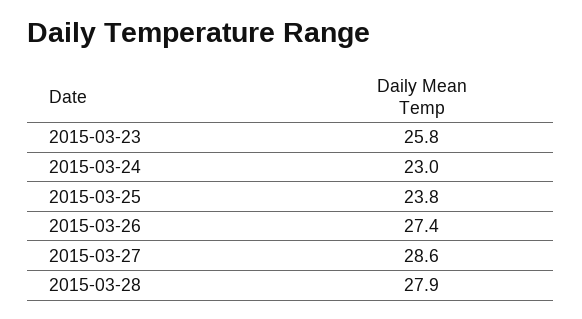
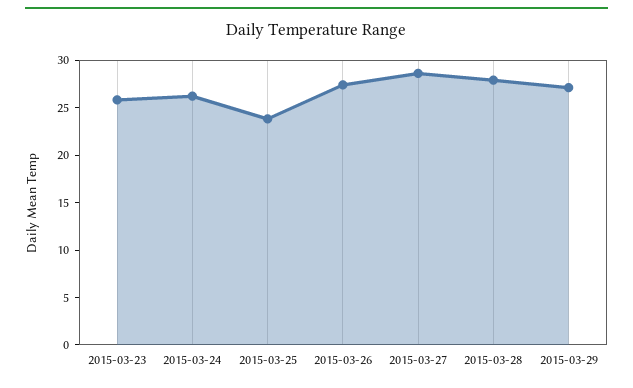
2015-03-24: 23 -> 26
2015-03-29: none -> 27

